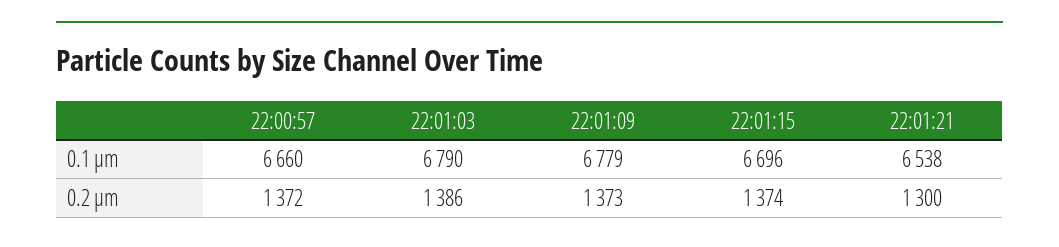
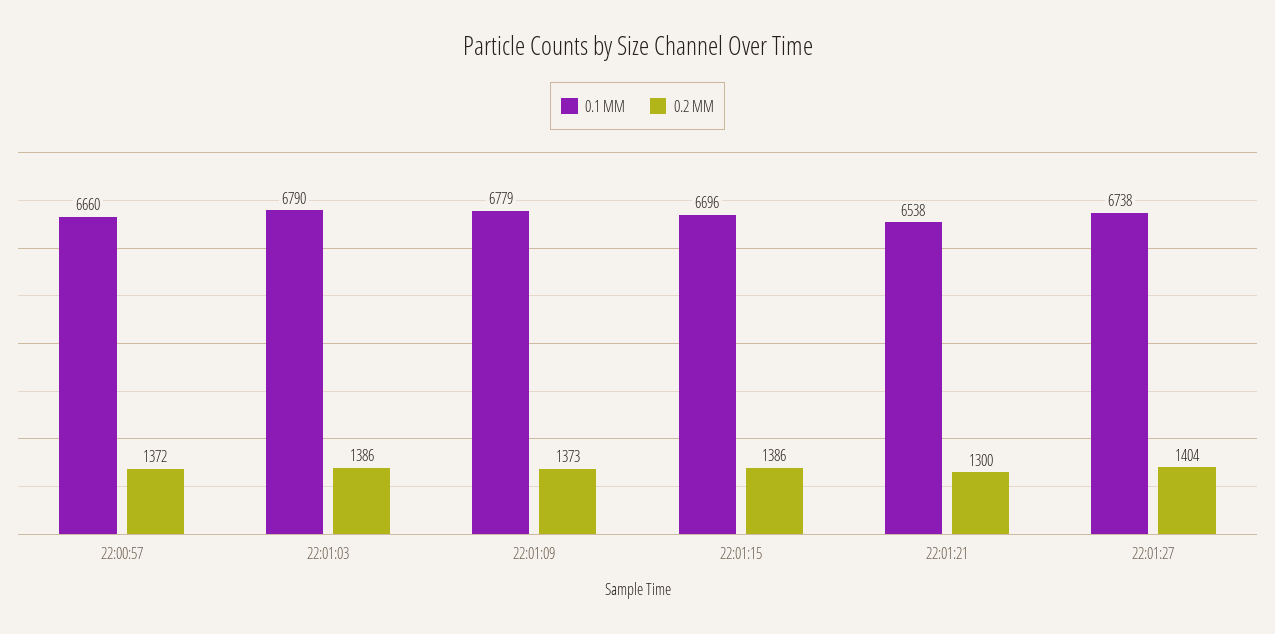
0.2 µm, 22:01:15: 1374 -> 1386
0.1 µm, 22:01:27: none -> 6738
0.2 µm, 22:01:27: none -> 1404

